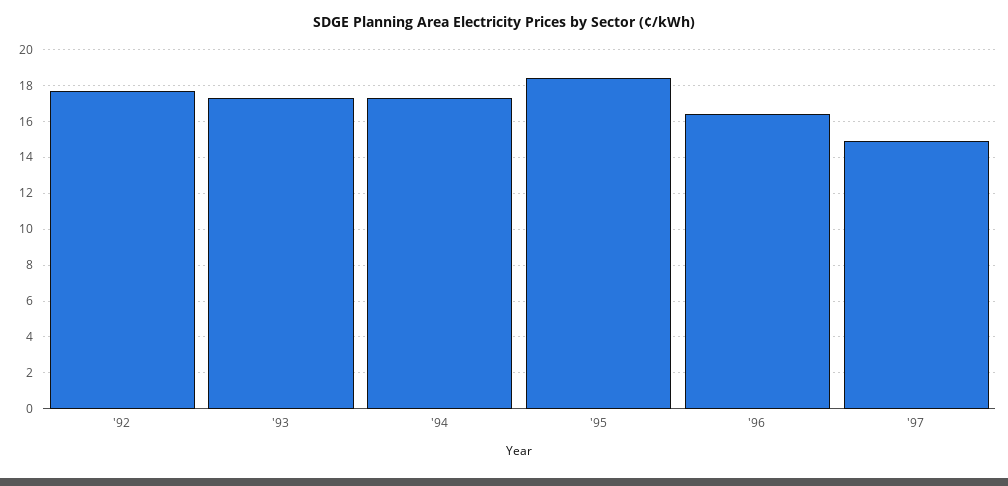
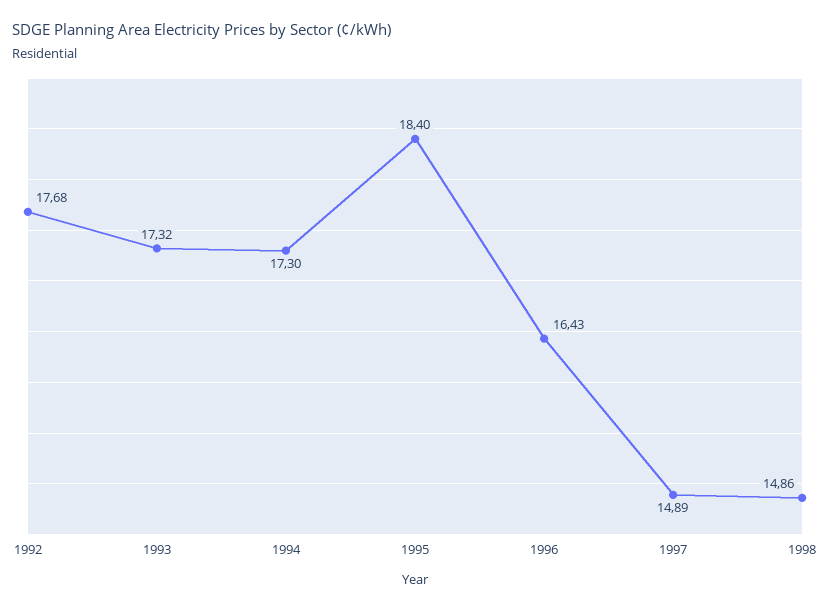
1998: none -> 14.86

